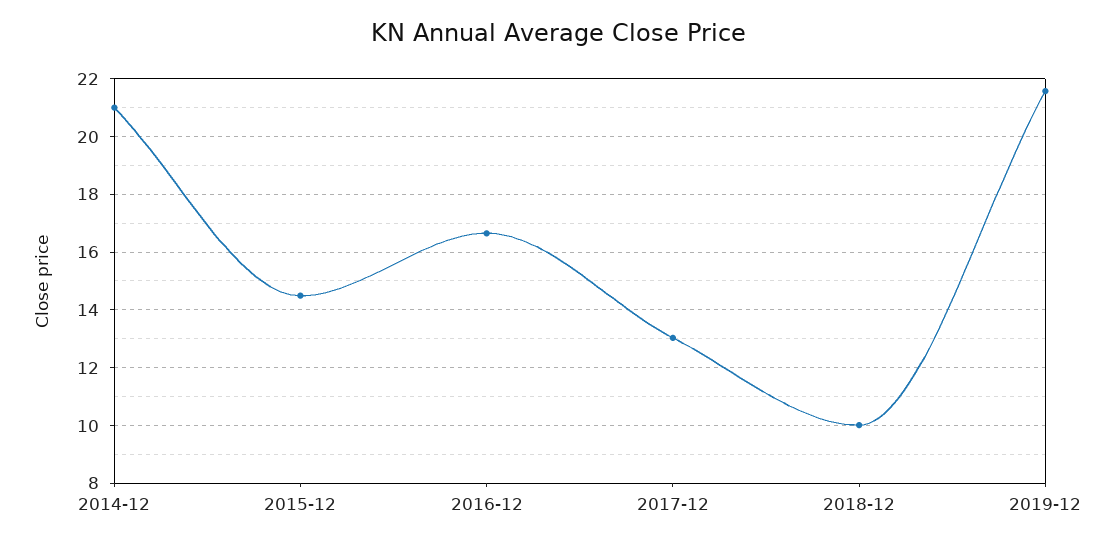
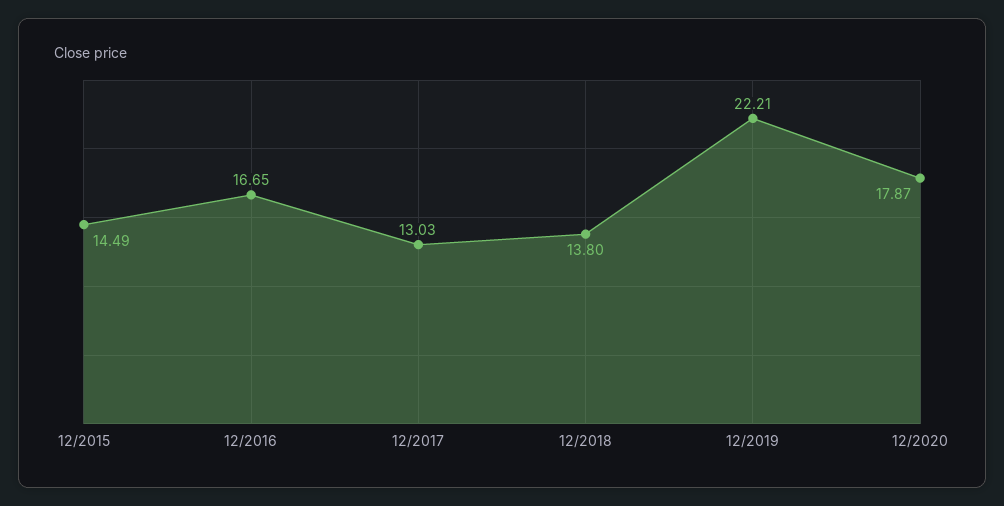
2014-12: 21 -> none
2018-12: 10 -> 13.8
2019-12: 21.5 -> 22.21
12/2020: none -> 17.87

